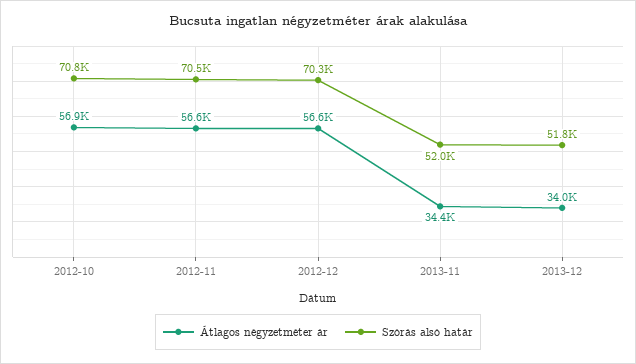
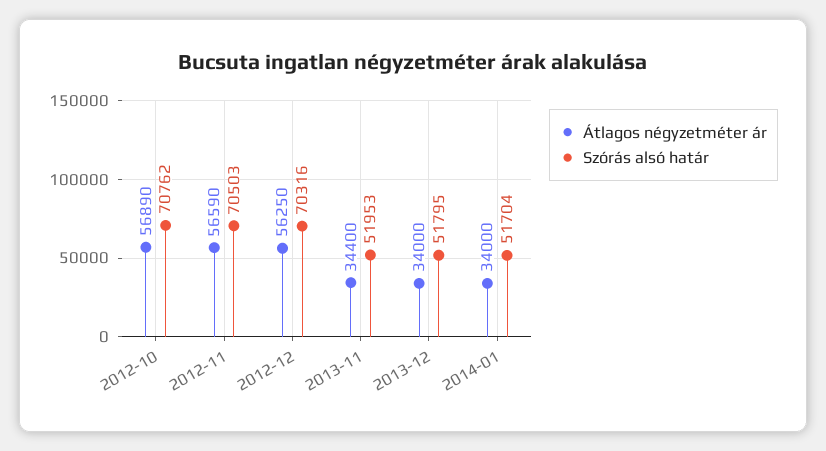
Átlagos négyzetméter ár, 2012-12: 56600 -> 56250
Átlagos négyzetméter ár, 2014-01: none -> 34000
Szórás alsó határ, 2014-01: none -> 51704

